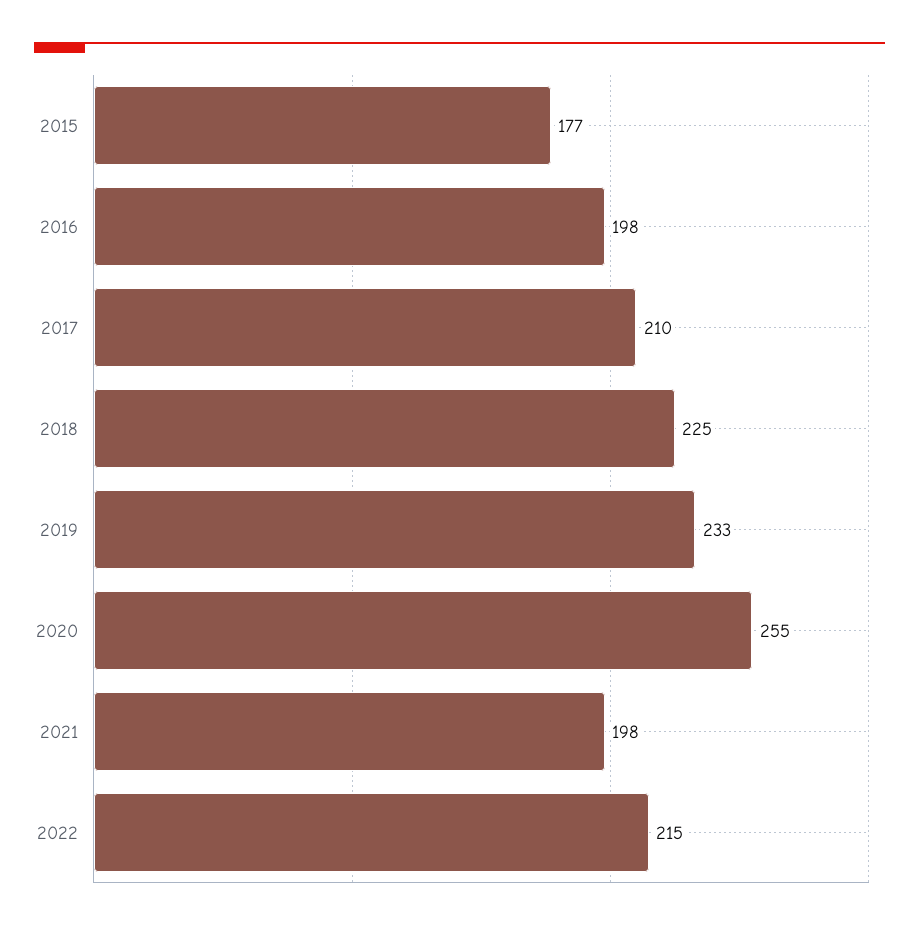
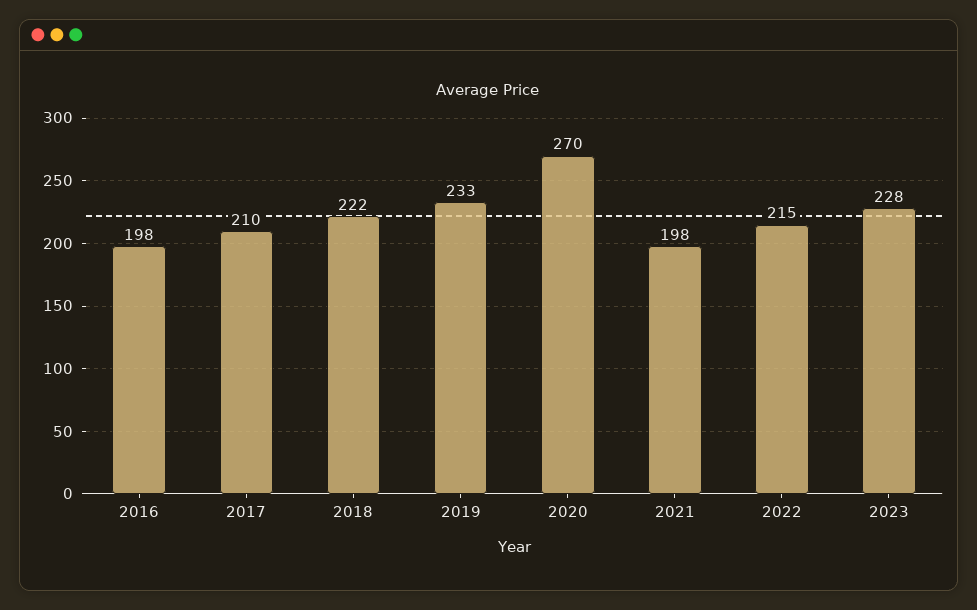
2015: 177 -> none
2018: 225 -> 222
2020: 255 -> 270
2023: none -> 228

